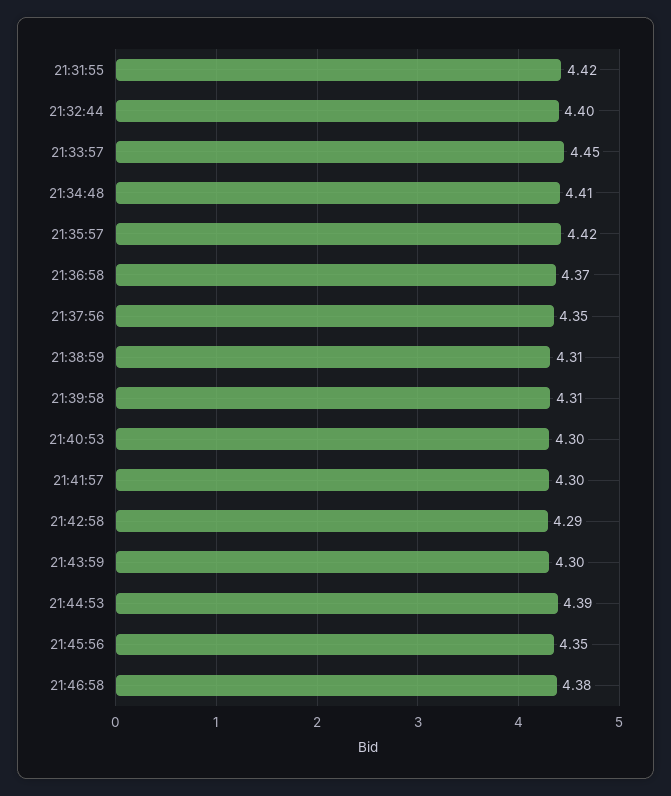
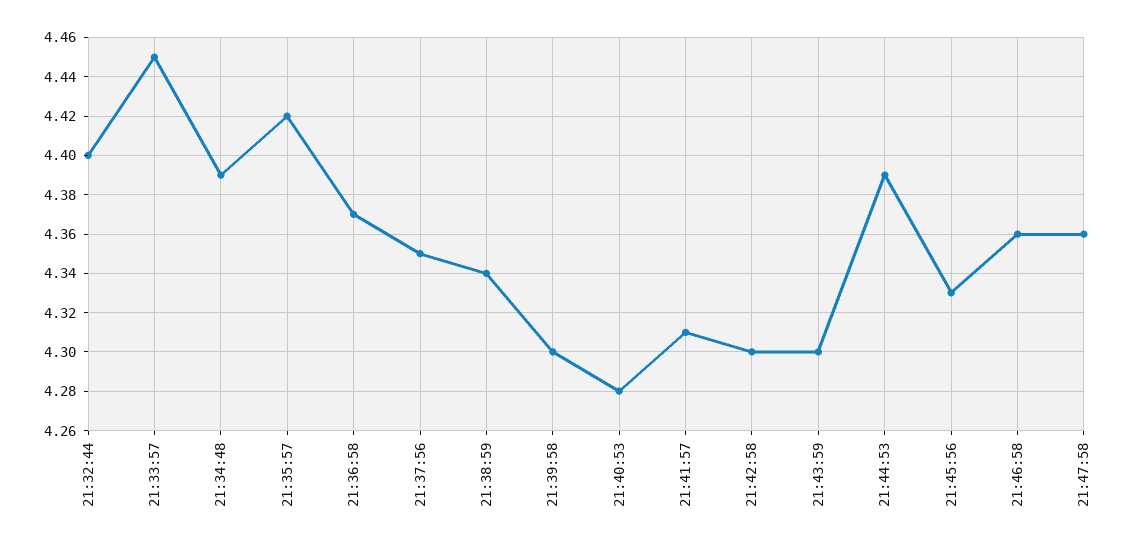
21:31:55: 4.42 -> none
21:34:48: 4.41 -> 4.39
21:38:59: 4.31 -> 4.34
21:39:58: 4.31 -> 4.3
21:40:53: 4.3 -> 4.28
21:41:57: 4.3 -> 4.31
21:42:58: 4.29 -> 4.3
21:45:56: 4.35 -> 4.33
21:46:58: 4.38 -> 4.36
21:47:58: none -> 4.36

